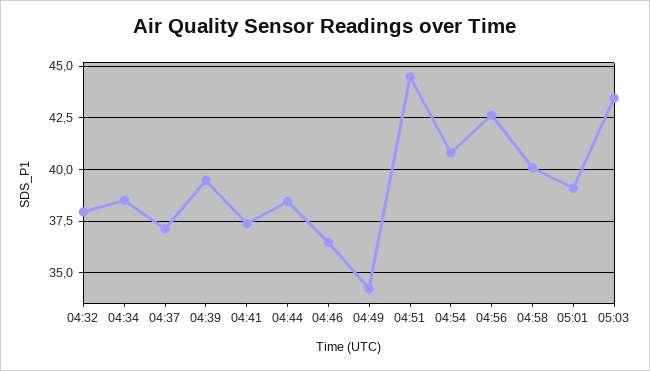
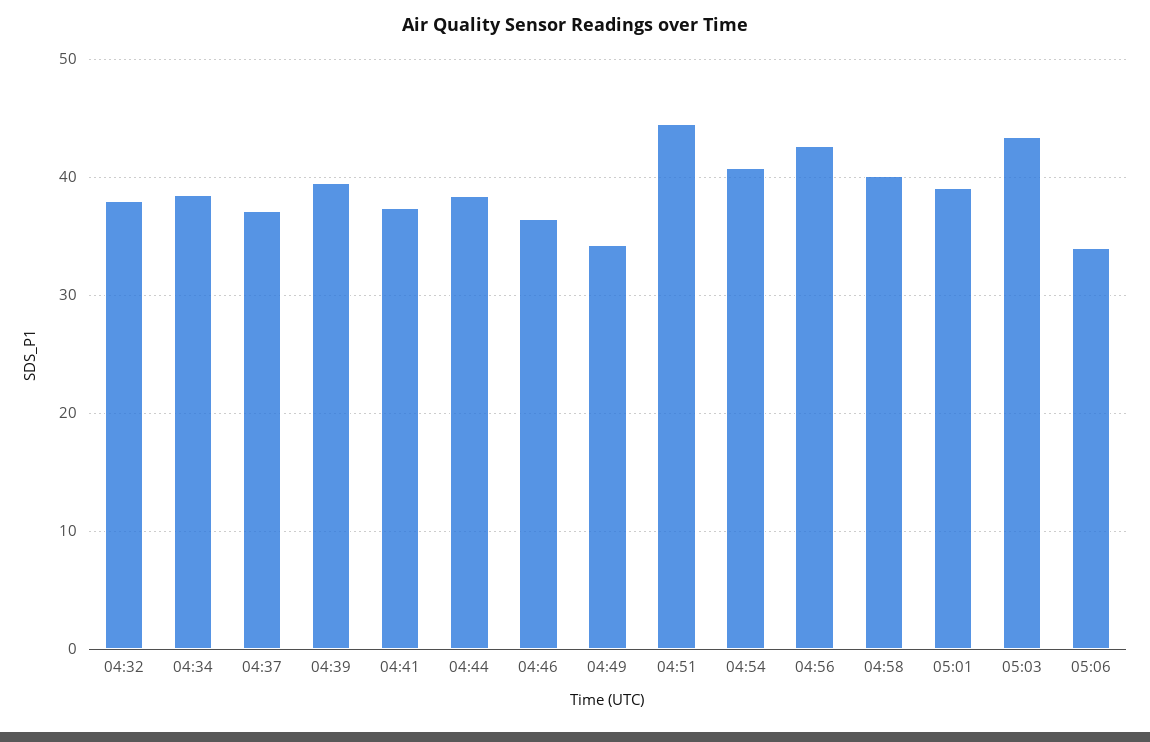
05:06: none -> 34

